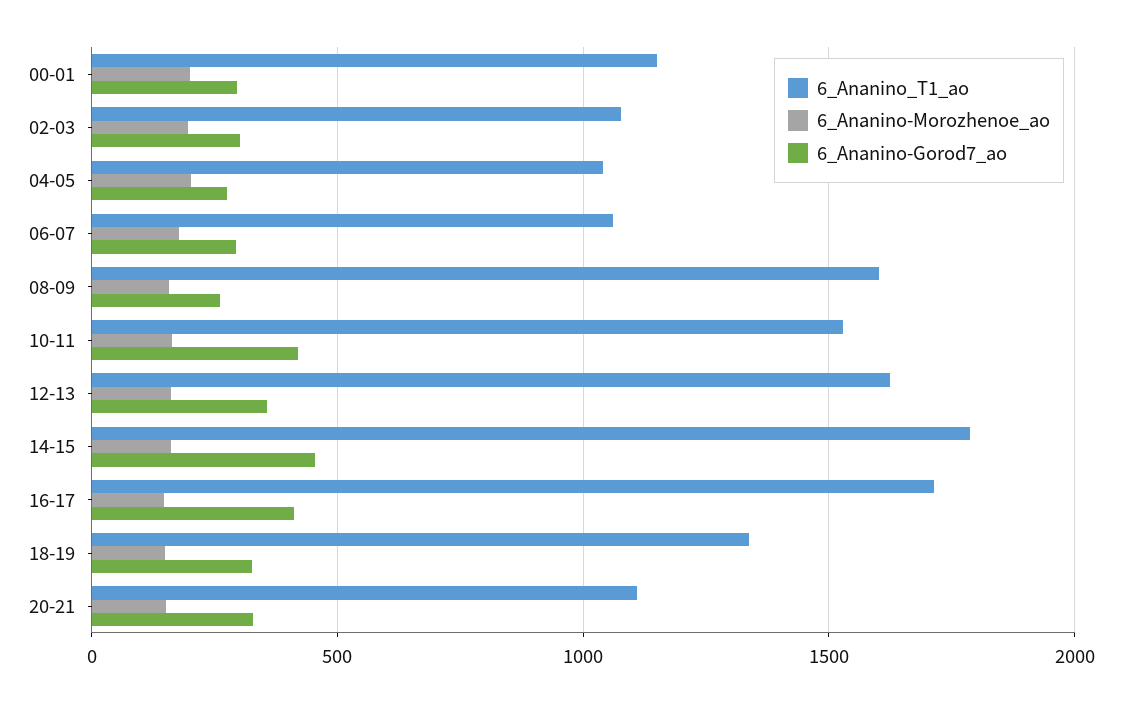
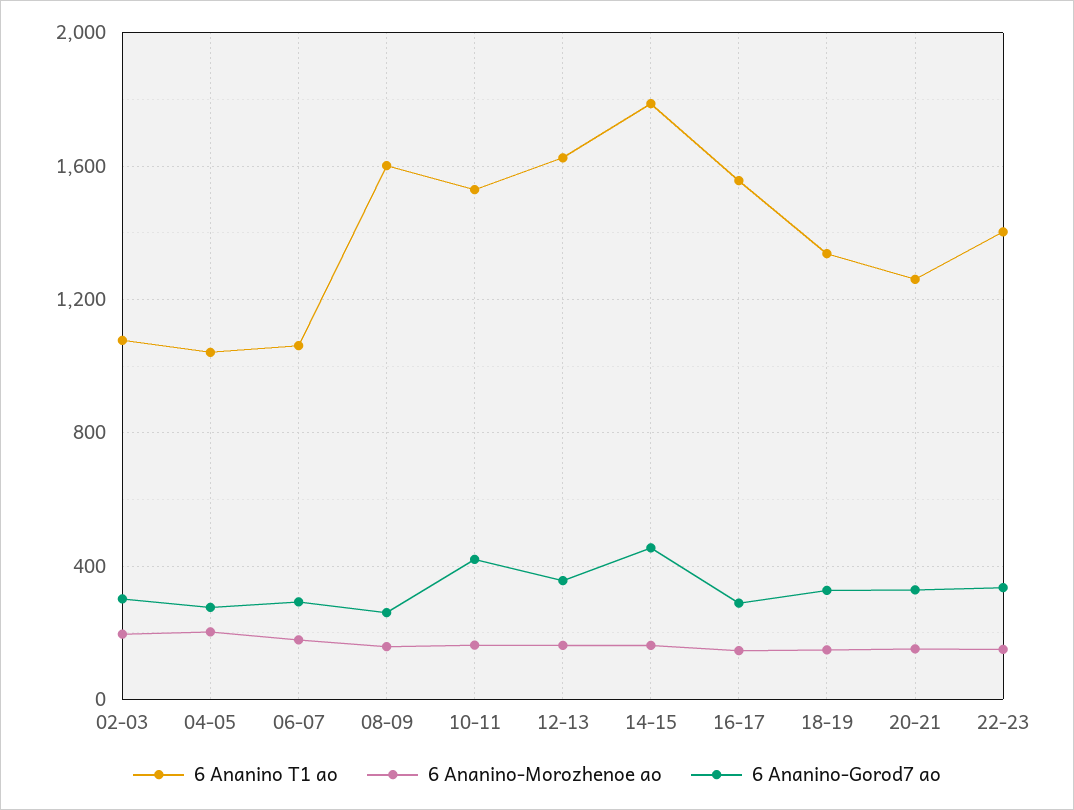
6_Ananino_T1_ao, 00-01: 1150 -> none
6_Ananino-Morozhenoe_ao, 00-01: 200 -> none
6_Ananino-Gorod7_ao, 00-01: 300 -> none
6_Ananino_T1_ao, 16-17: 1700 -> 1550
6_Ananino-Gorod7_ao, 16-17: 400 -> 300
6_Ananino_T1_ao, 20-21: 1100 -> 1250
6_Ananino_T1_ao, 22-23: none -> 1400
6_Ananino-Morozhenoe_ao, 22-23: none -> 150
6_Ananino-Gorod7_ao, 22-23: none -> 350

